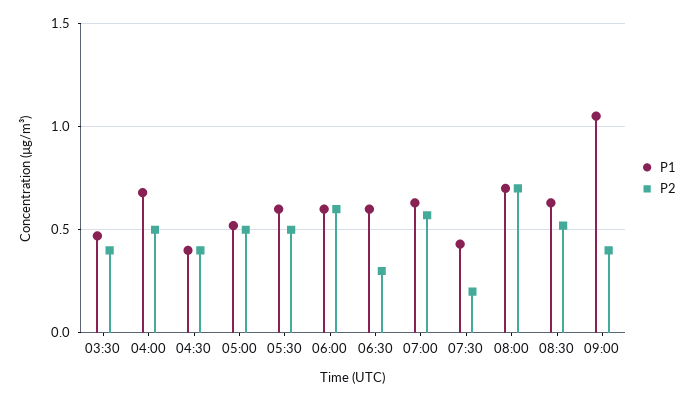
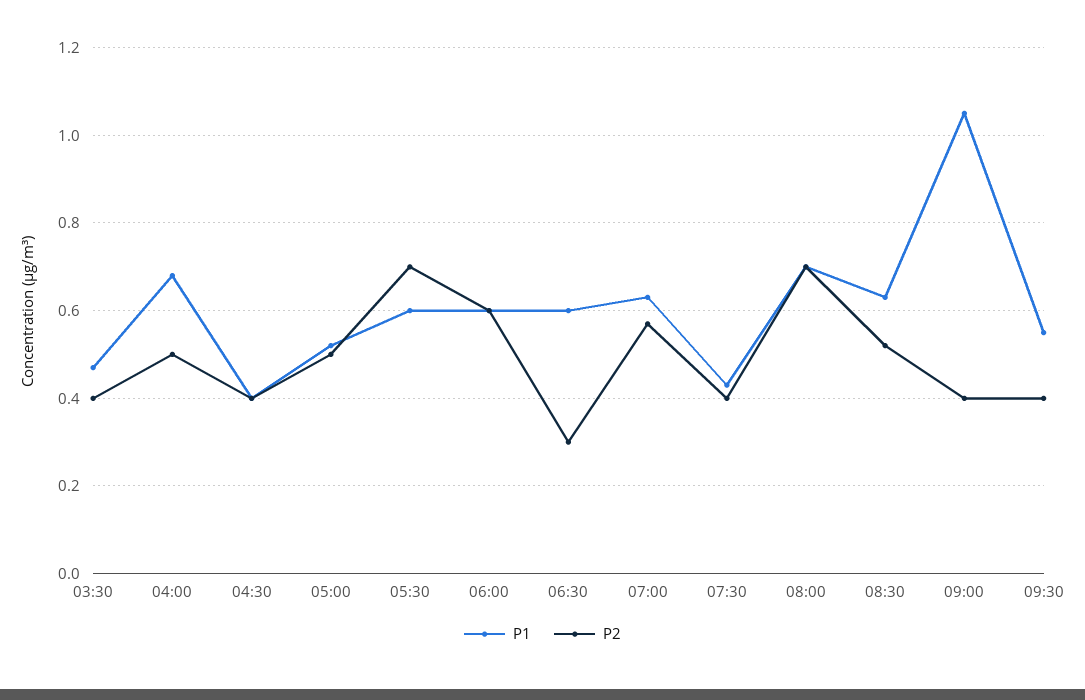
P2, 05:30: 0.5 -> 0.7
P2, 07:30: 0.2 -> 0.4
P1, 09:30: none -> 0.55
P2, 09:30: none -> 0.4

